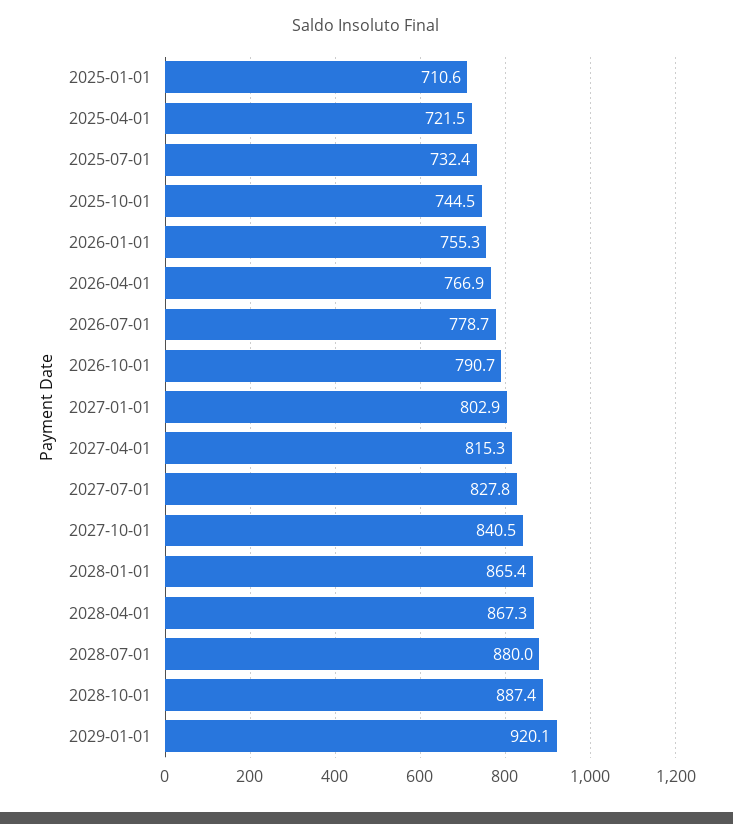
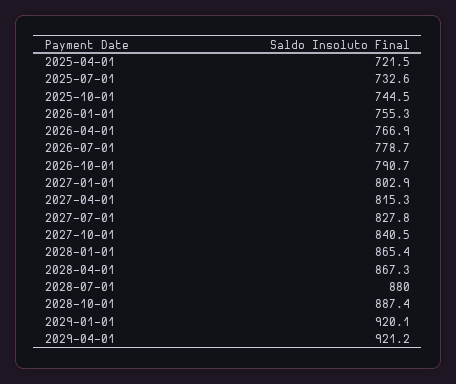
2025-01-01: 710.6 -> none
2025-07-01: 732.4 -> 732.6
2029-04-01: none -> 921.2

